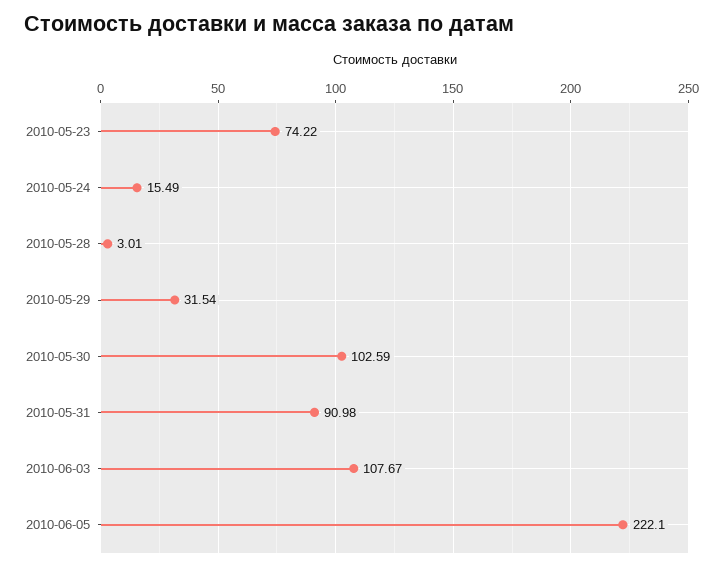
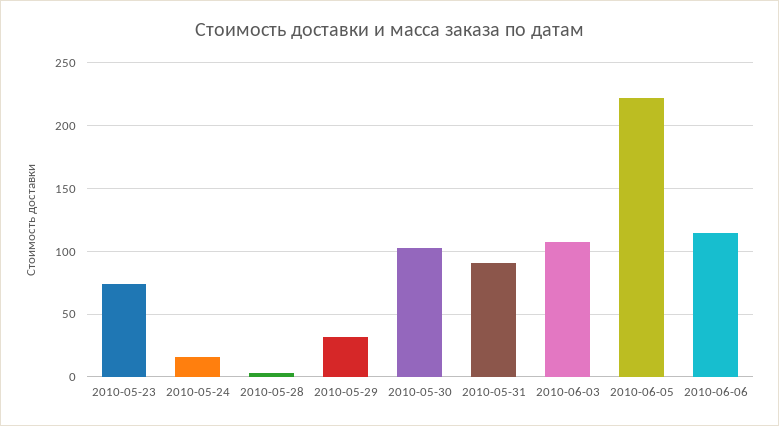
2010-06-06: none -> 115

